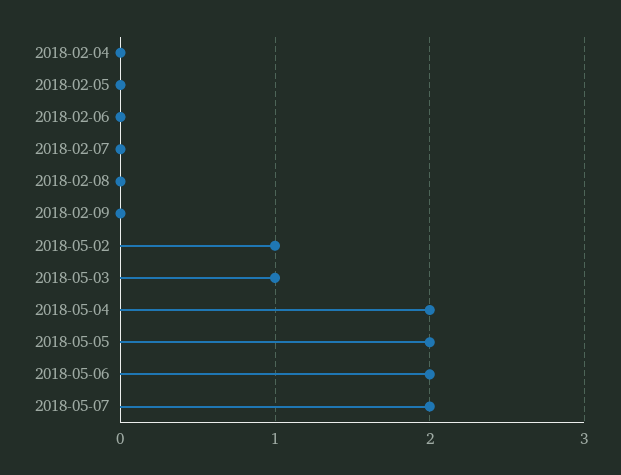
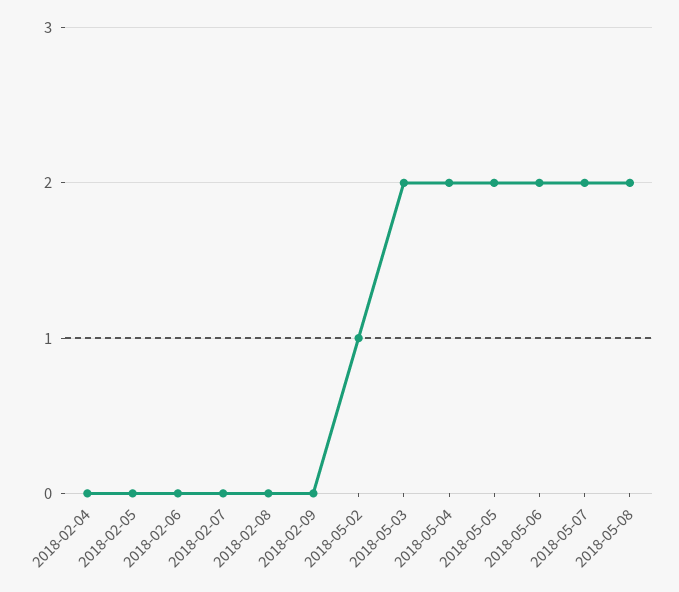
2018-05-03: 1 -> 2
2018-05-08: none -> 2

